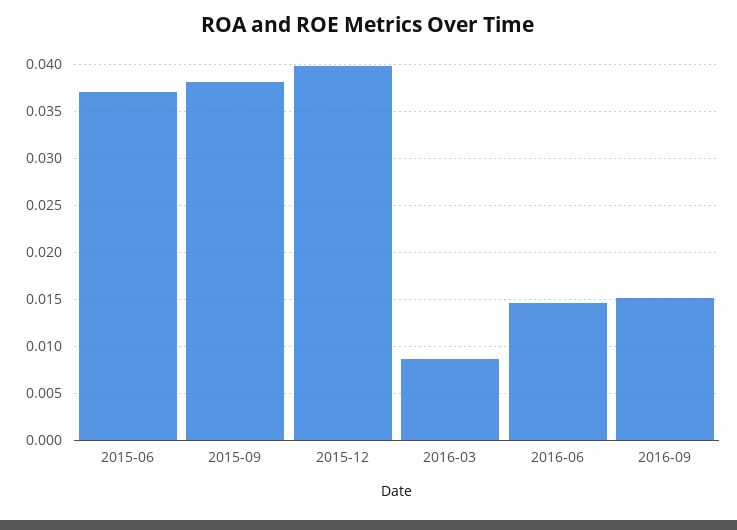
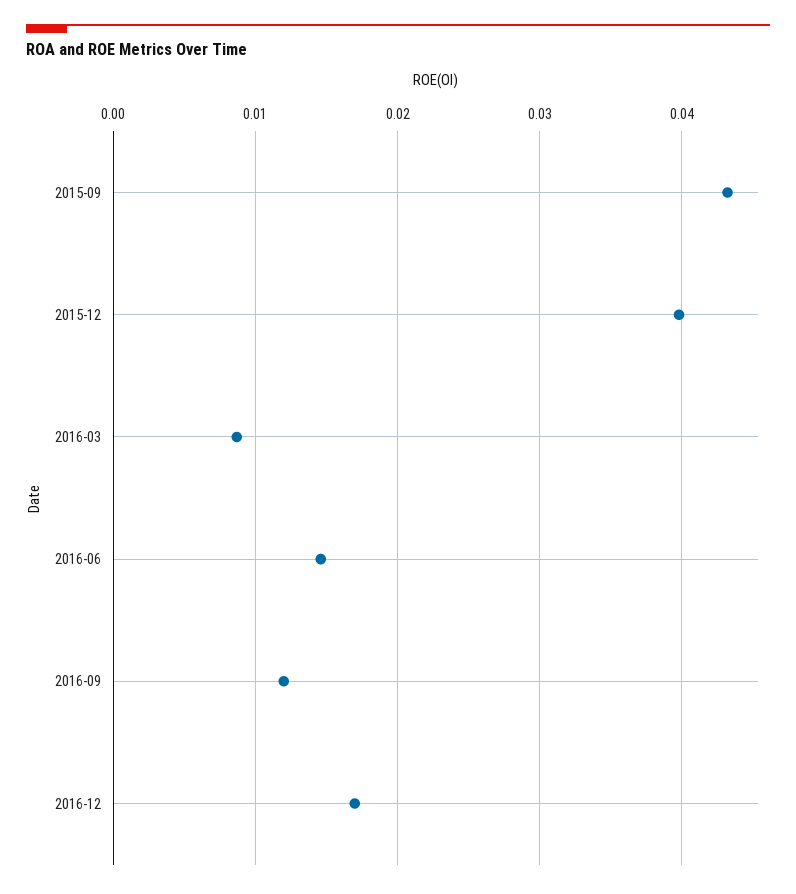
2015-06: 0.037 -> none
2015-09: 0.038 -> 0.043
2016-09: 0.015 -> 0.012
2016-12: none -> 0.017

